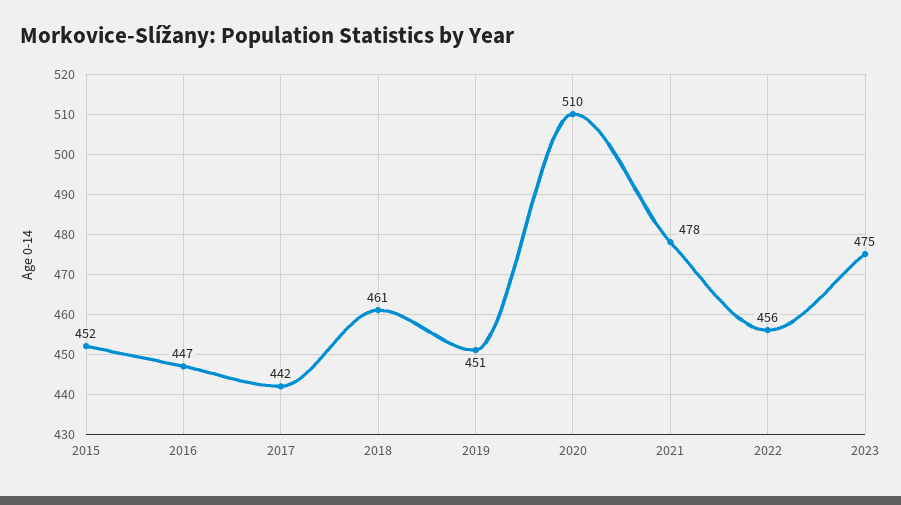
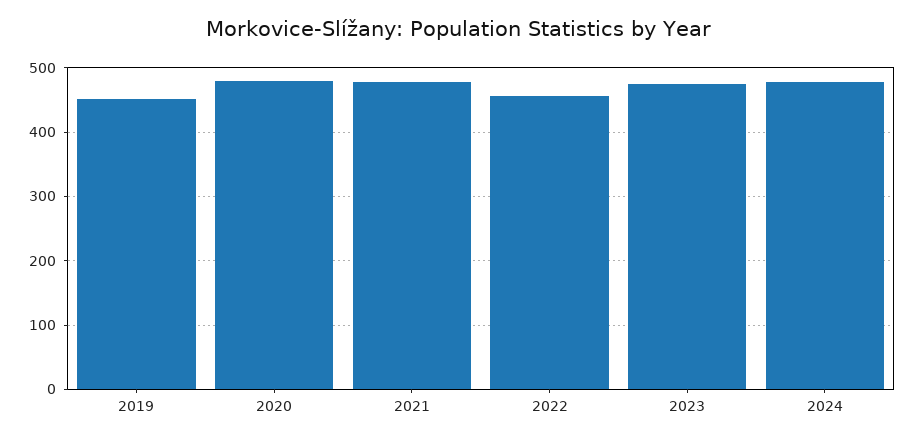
2015: 452 -> none
2016: 447 -> none
2017: 442 -> none
2018: 461 -> none
2020: 510 -> 480
2024: none -> 480

